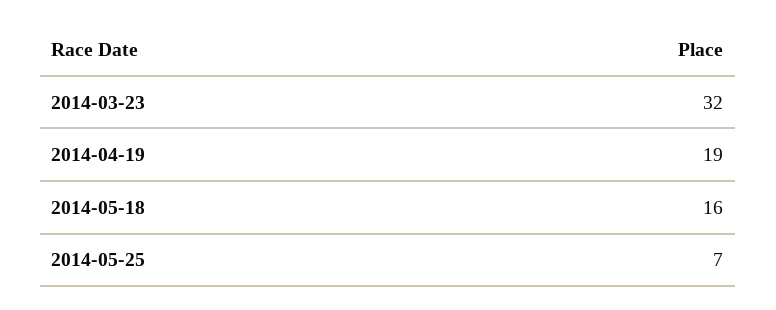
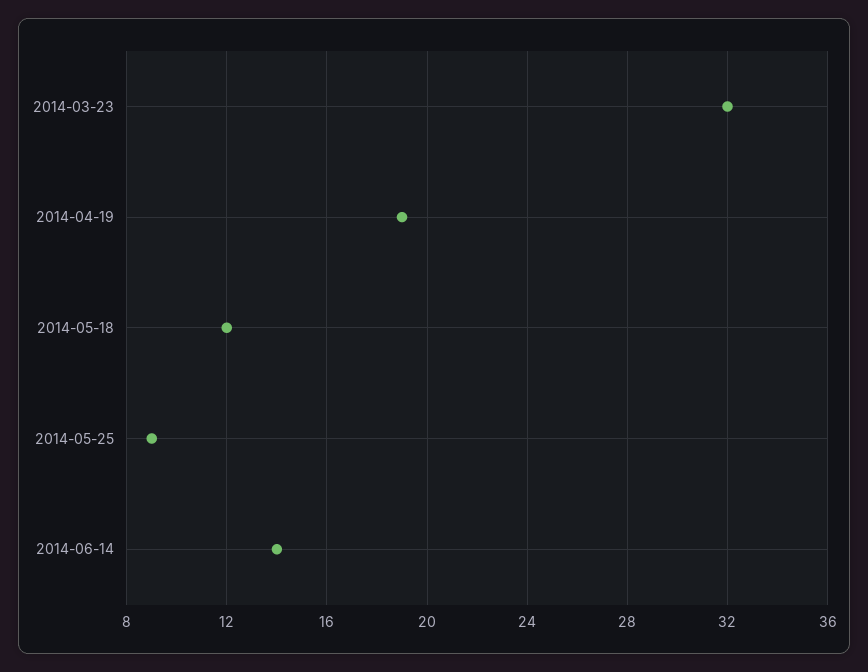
2014-05-18: 16 -> 12
2014-05-25: 7 -> 9
2014-06-14: none -> 14

